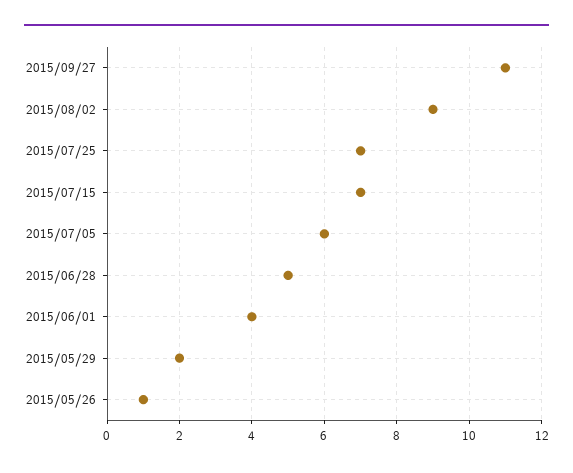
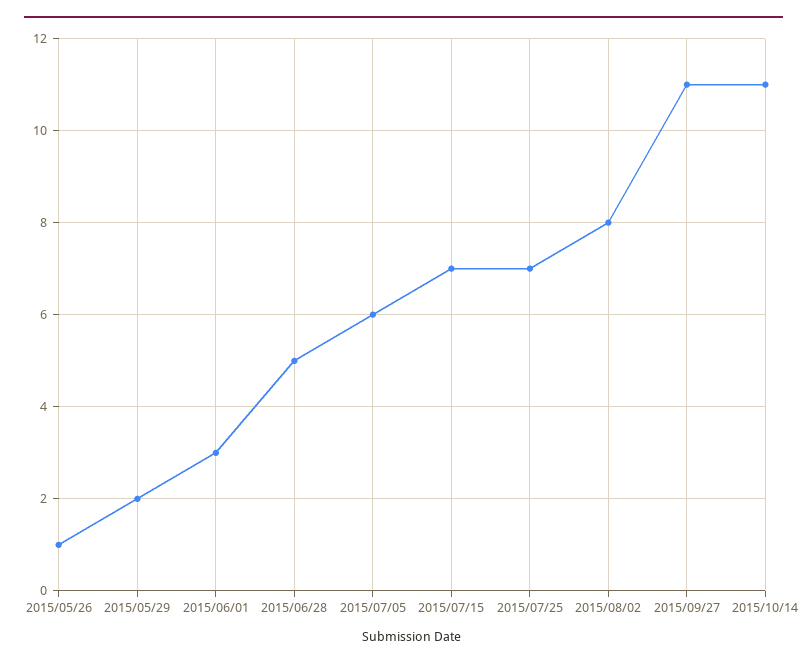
2015/08/02: 9 -> 8
2015/06/01: 4 -> 3
2015/10/14: none -> 11

